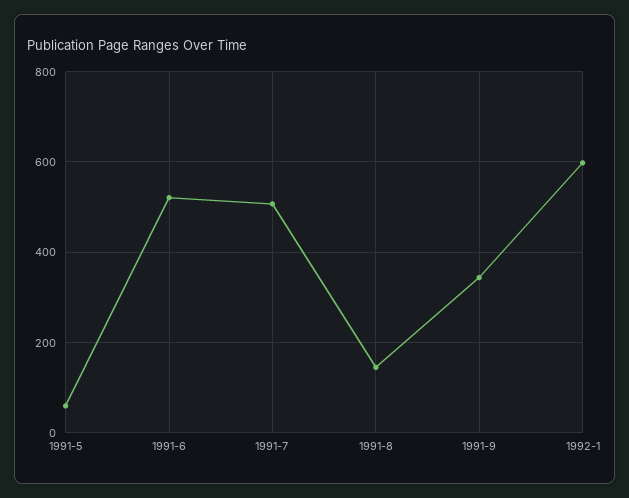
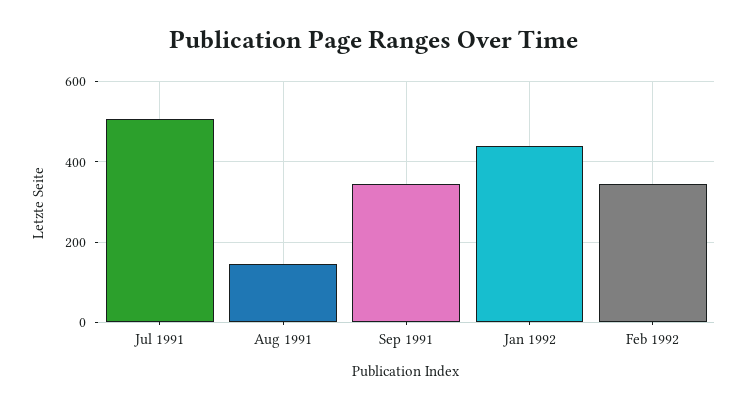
1991-5: 60 -> none
1991-6: 520 -> none
1992-1: 600 -> 440
Feb 1992: none -> 340

